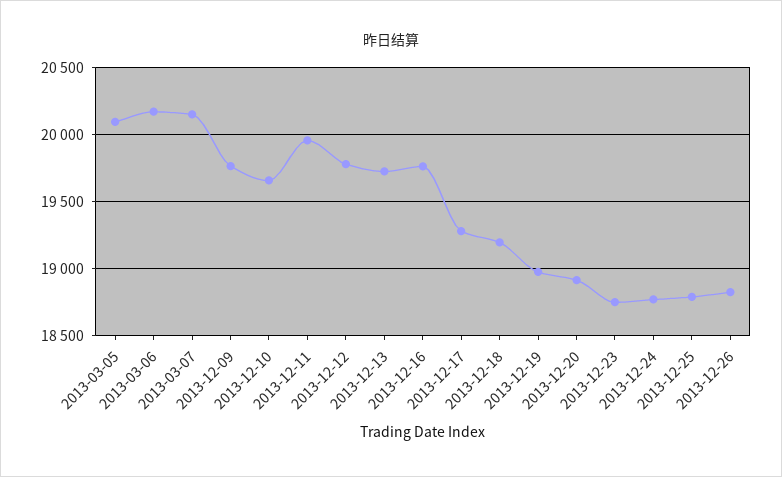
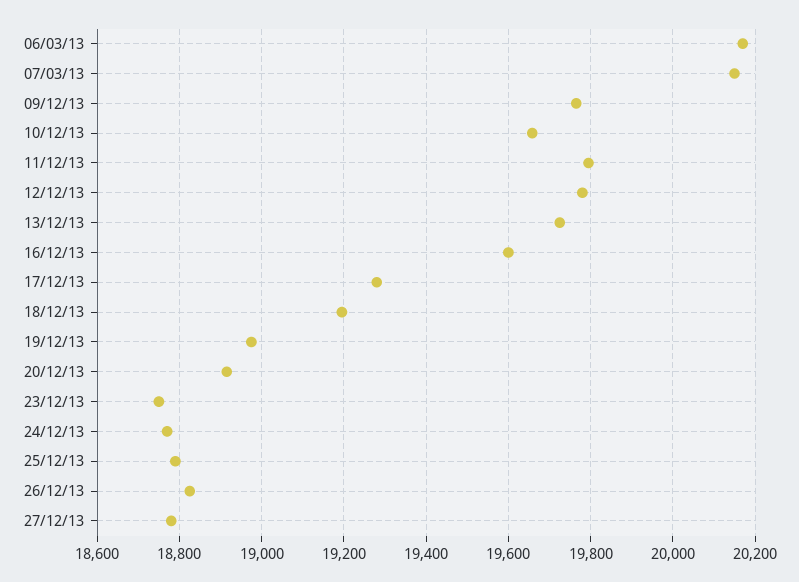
2013-03-05: 20100 -> none
2013-12-11: 19950 -> 19800
2013-12-16: 19750 -> 19600
27/12/13: none -> 18780

